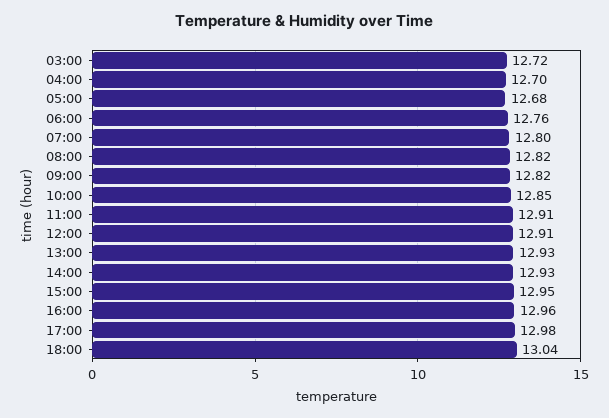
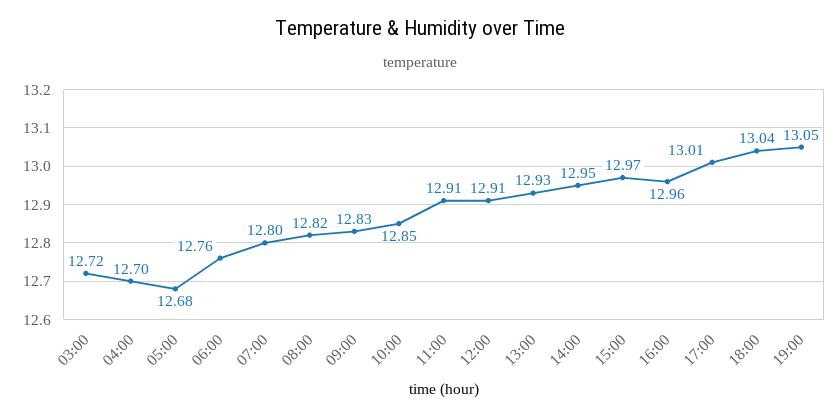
09:00: 12.82 -> 12.83
14:00: 12.93 -> 12.95
15:00: 12.95 -> 12.97
17:00: 12.98 -> 13.01
19:00: none -> 13.05

